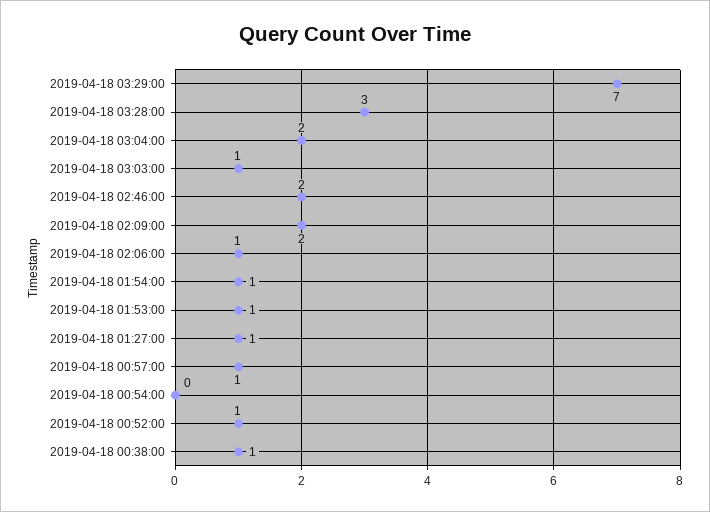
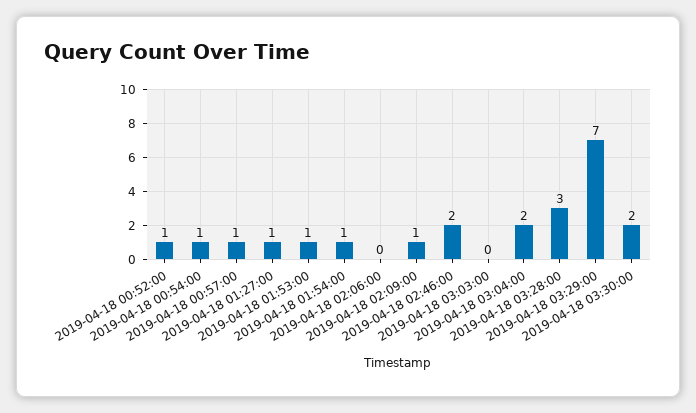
2019-04-18 03:03:00: 1 -> 0
2019-04-18 02:09:00: 2 -> 1
2019-04-18 02:06:00: 1 -> 0
2019-04-18 00:54:00: 0 -> 1
2019-04-18 00:38:00: 1 -> none
2019-04-18 03:30:00: none -> 2

